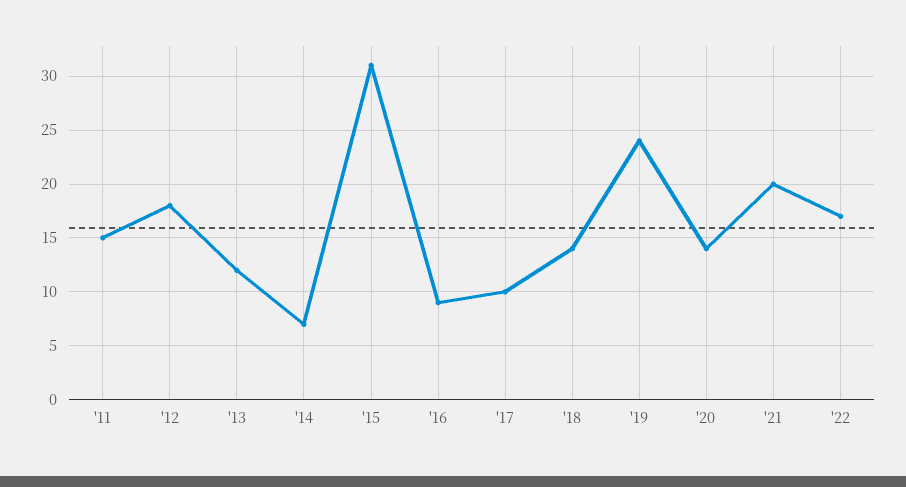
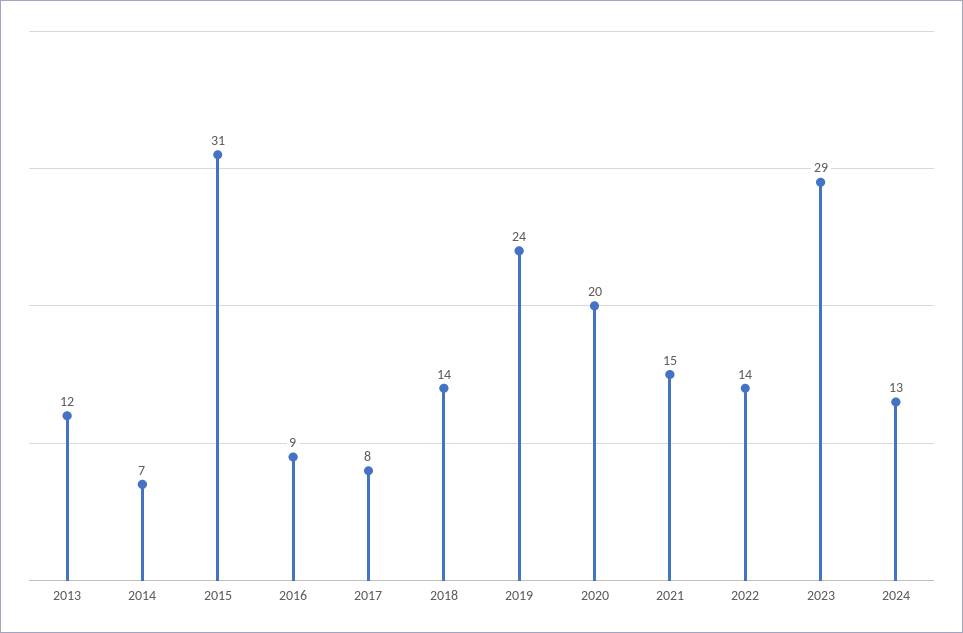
'11: 15 -> none
'12: 18 -> none
'17: 10 -> 8
'20: 14 -> 20
'21: 20 -> 15
'22: 17 -> 14
2023: none -> 29
2024: none -> 13

